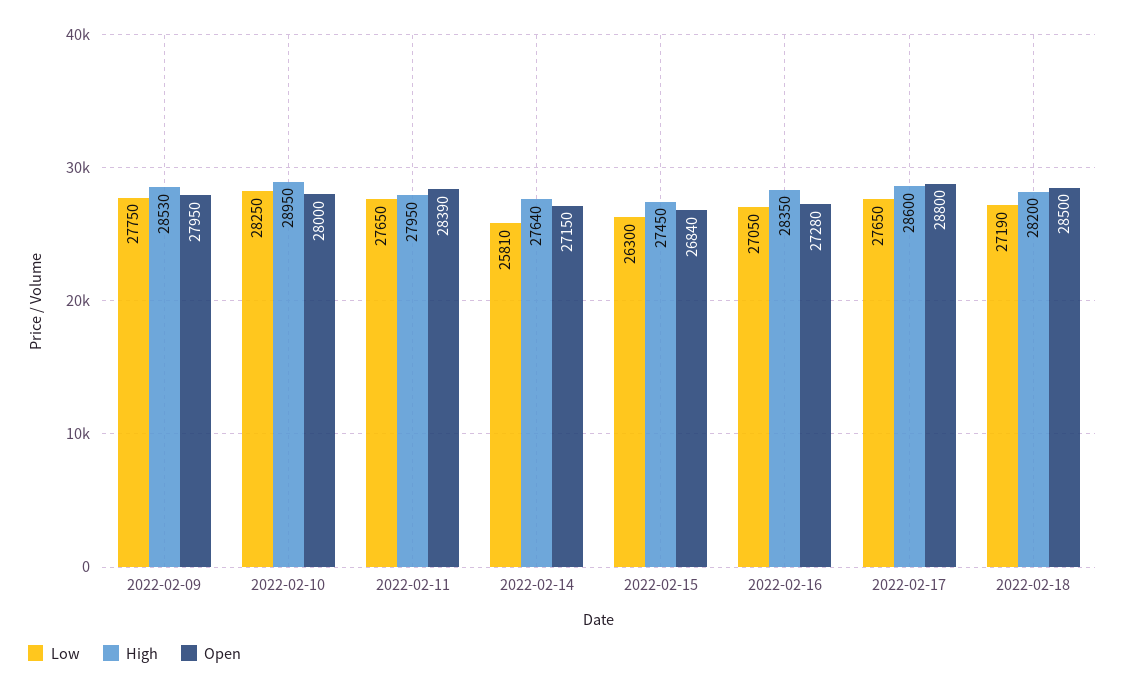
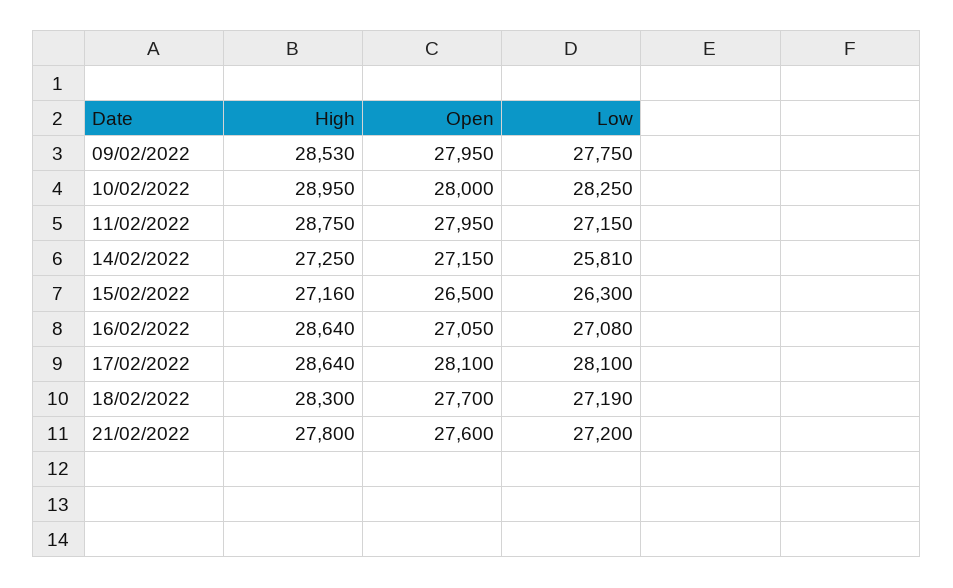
Low, 2022-02-11: 27650 -> 27150
High, 2022-02-11: 27950 -> 28750
Open, 2022-02-11: 28390 -> 27950
High, 2022-02-14: 27640 -> 27250
High, 2022-02-15: 27450 -> 27160
Open, 2022-02-15: 26840 -> 26500
Low, 2022-02-16: 27050 -> 27080
High, 2022-02-16: 28350 -> 28640
Open, 2022-02-16: 27280 -> 27050
Low, 2022-02-17: 27650 -> 28100
High, 2022-02-17: 28600 -> 28640
Open, 2022-02-17: 28800 -> 28100
High, 2022-02-18: 28200 -> 28300
Open, 2022-02-18: 28500 -> 27700
High, 21/02/2022: none -> 27800
Open, 21/02/2022: none -> 27600
Low, 21/02/2022: none -> 27200

